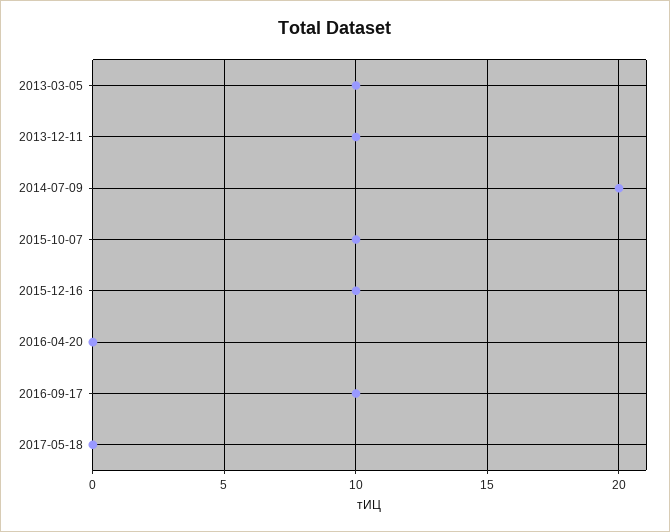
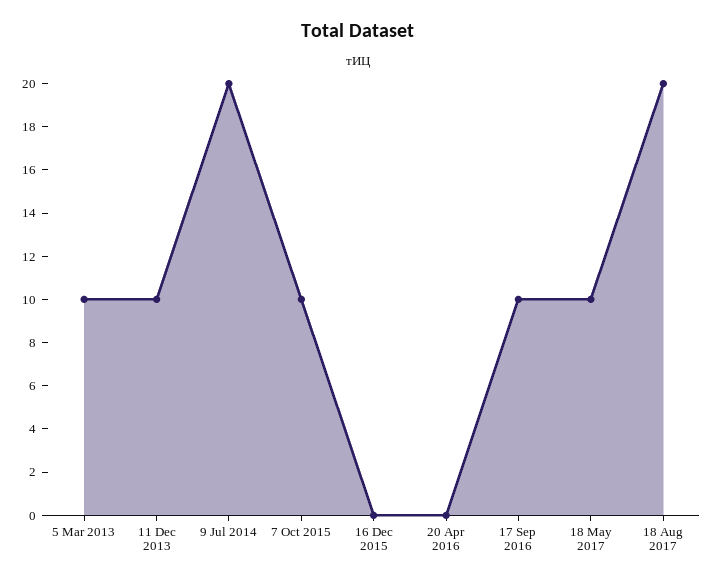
2015-12-16: 10 -> 0
2017-05-18: 0 -> 10
18 Aug 2017: none -> 20

